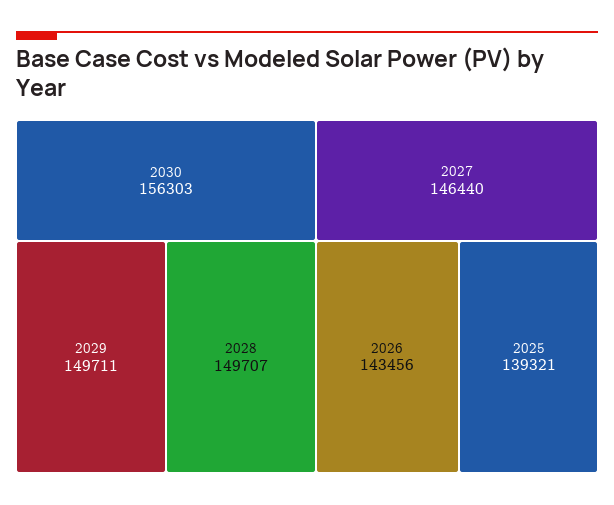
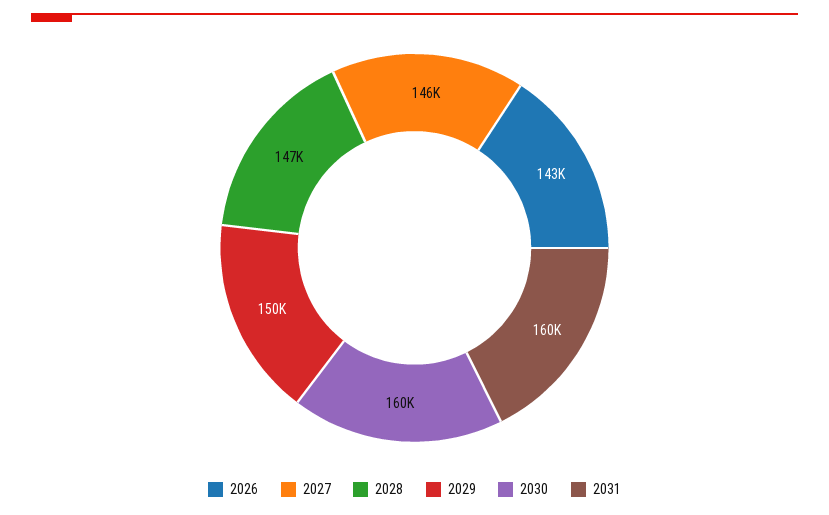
2030: 156303 -> 160000
2028: 149707 -> 147000
2025: 139321 -> none
2031: none -> 160000

